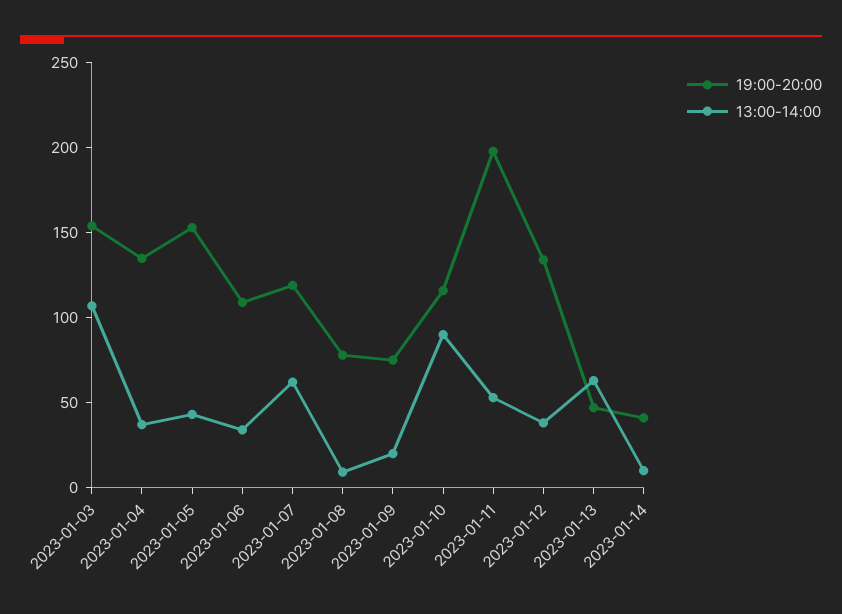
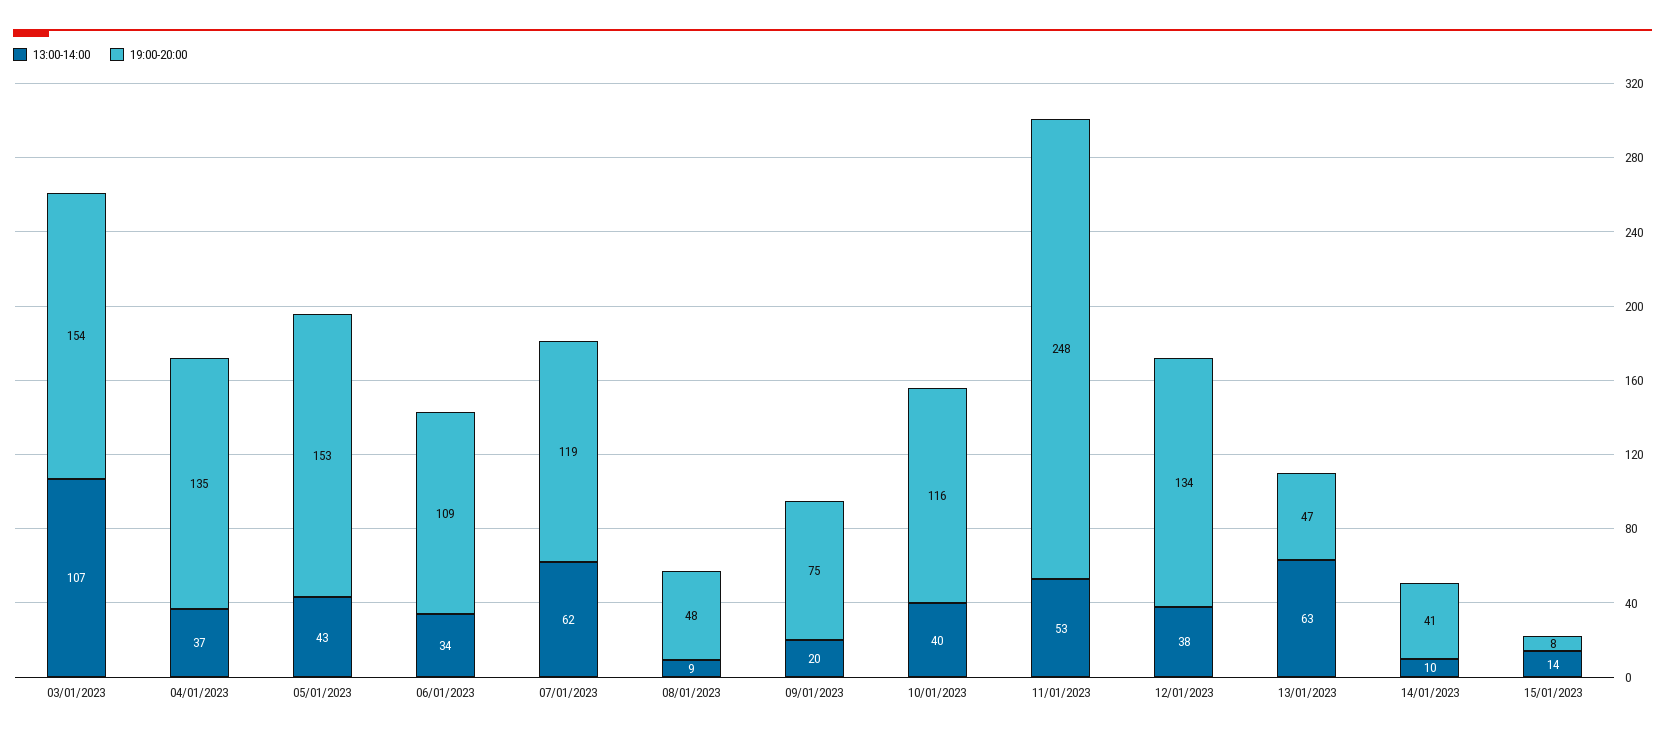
19:00-20:00, 2023-01-08: 80 -> 48
13:00-14:00, 2023-01-10: 90 -> 40
19:00-20:00, 2023-01-11: 200 -> 248
13:00-14:00, 15/01/2023: none -> 14
19:00-20:00, 15/01/2023: none -> 8

